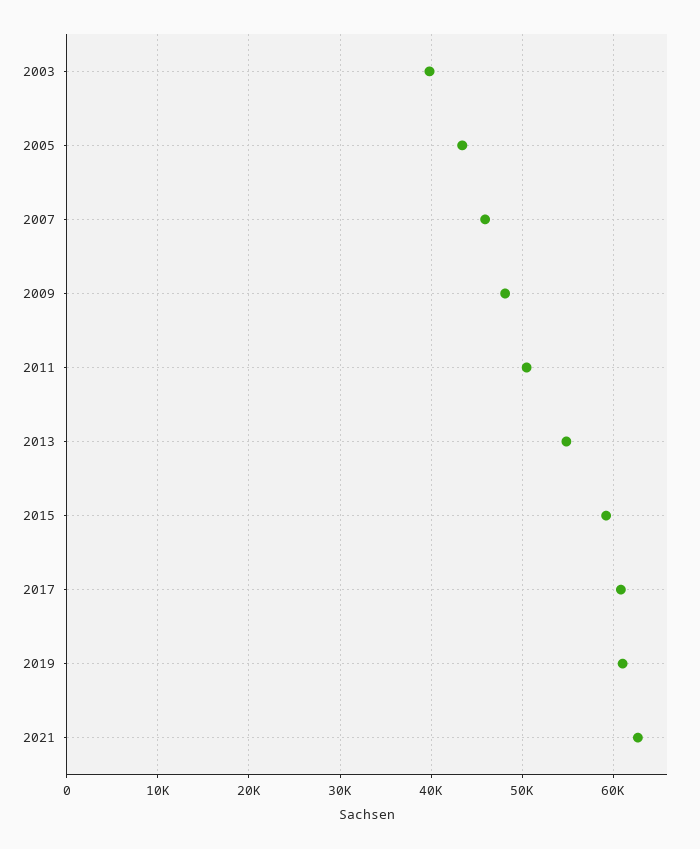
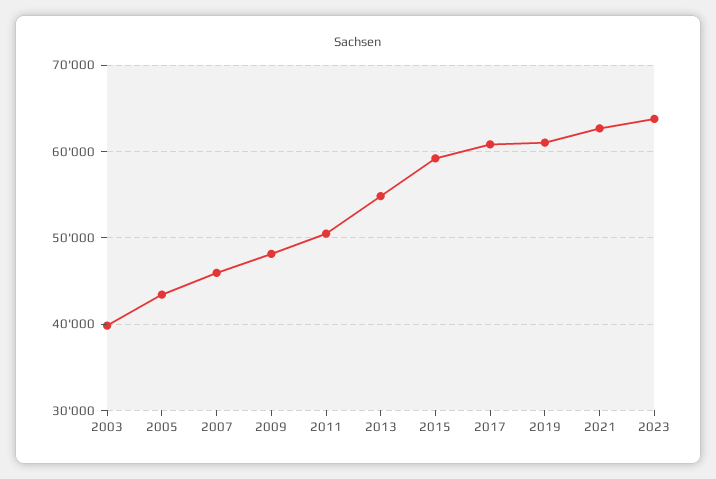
2023: none -> 64000

